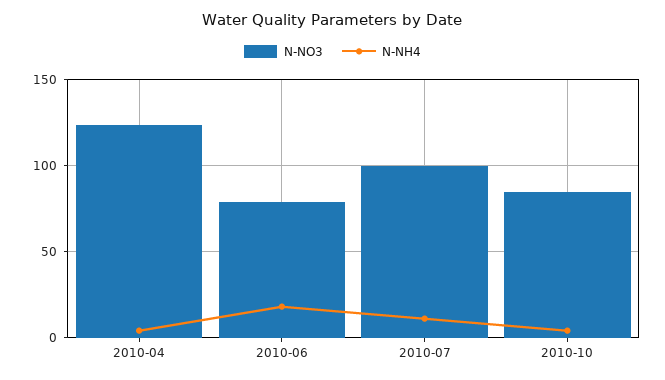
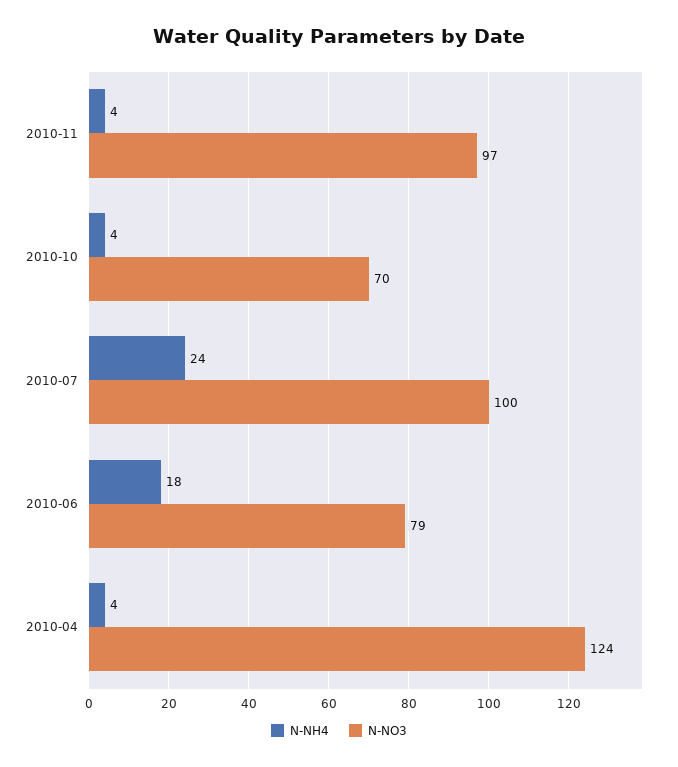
N-NH4, 2010-07: 10 -> 24
N-NO3, 2010-10: 85 -> 70
N-NH4, 2010-11: none -> 4
N-NO3, 2010-11: none -> 97

